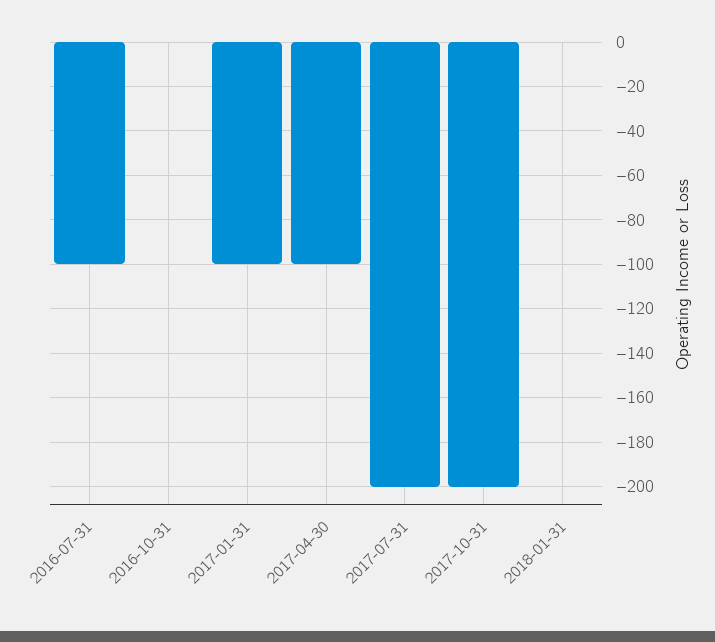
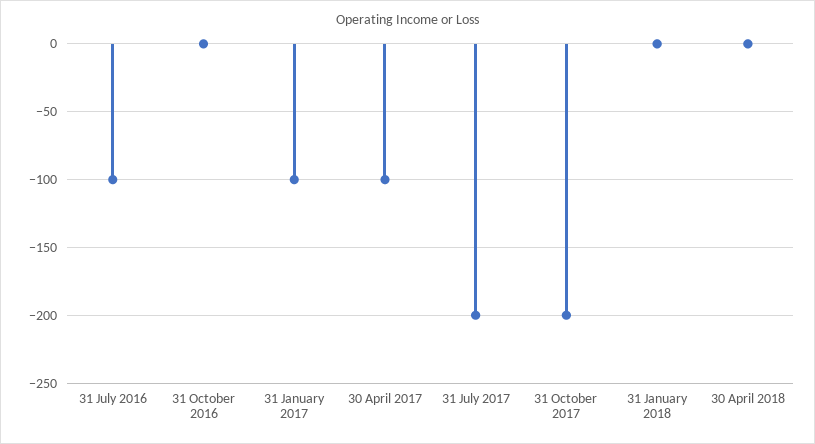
30 April 2018: none -> 0

